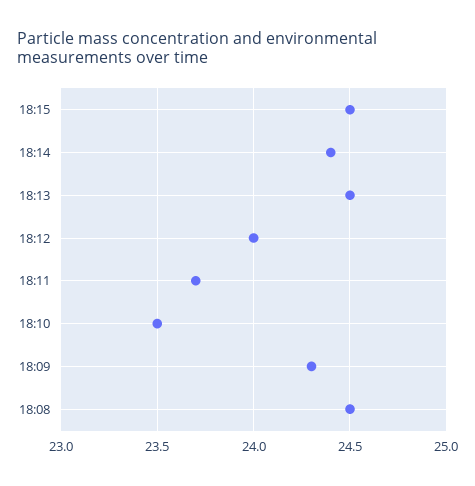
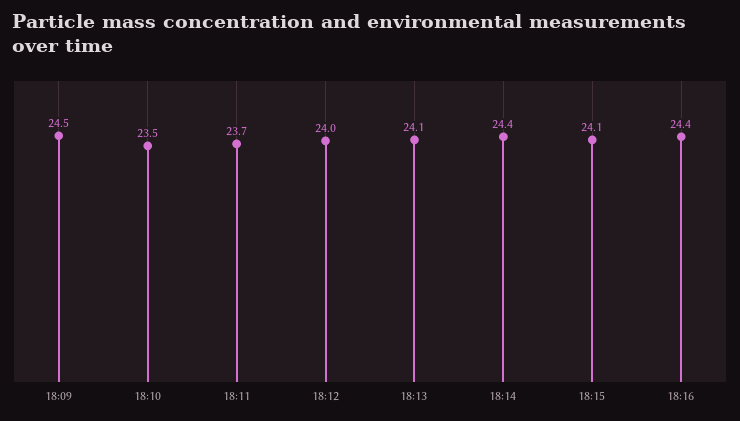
18:15: 24.5 -> 24.1
18:13: 24.5 -> 24.1
18:09: 24.3 -> 24.5
18:08: 24.5 -> none
18:16: none -> 24.4

